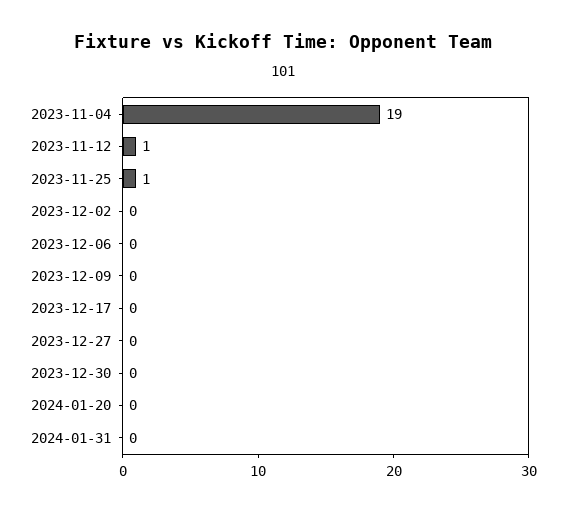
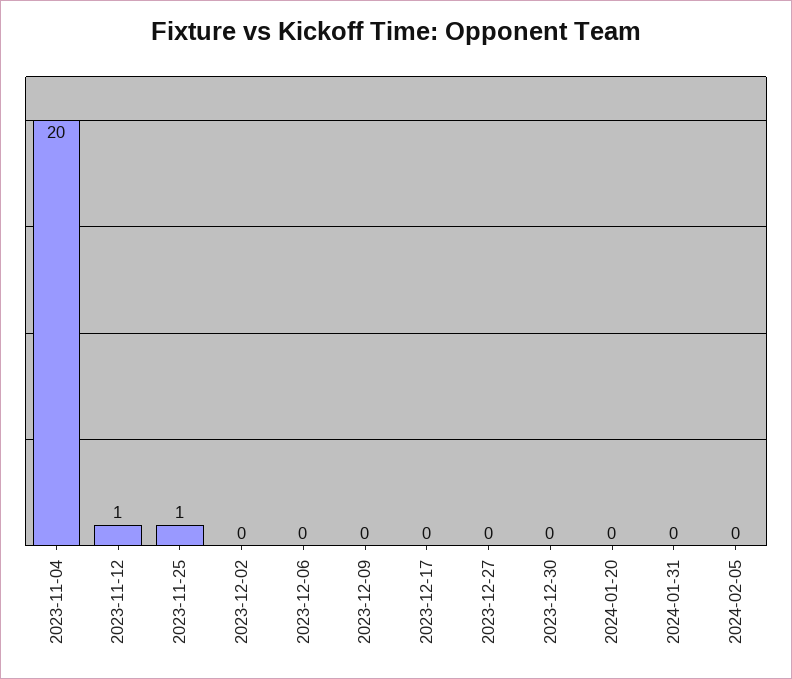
2023-11-04: 19 -> 20
2024-02-05: none -> 0

